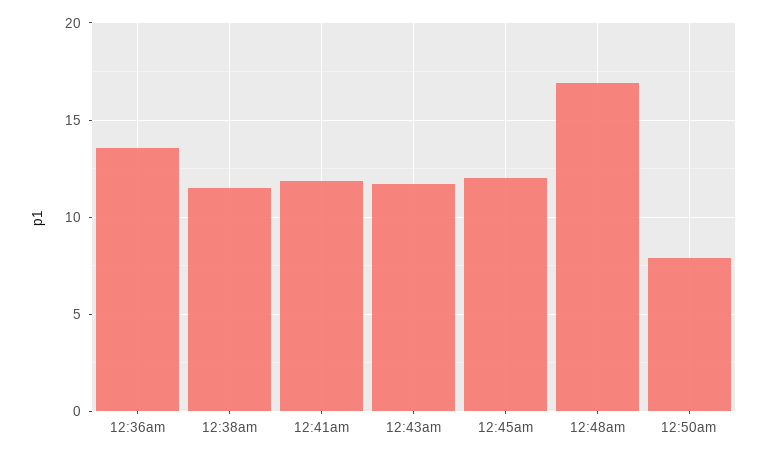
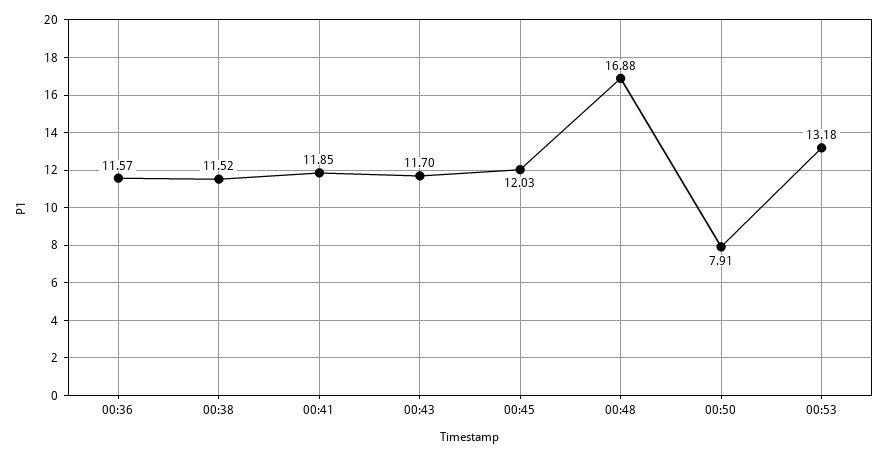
12:36am: 13.5 -> 11.57
00:53: none -> 13.18

